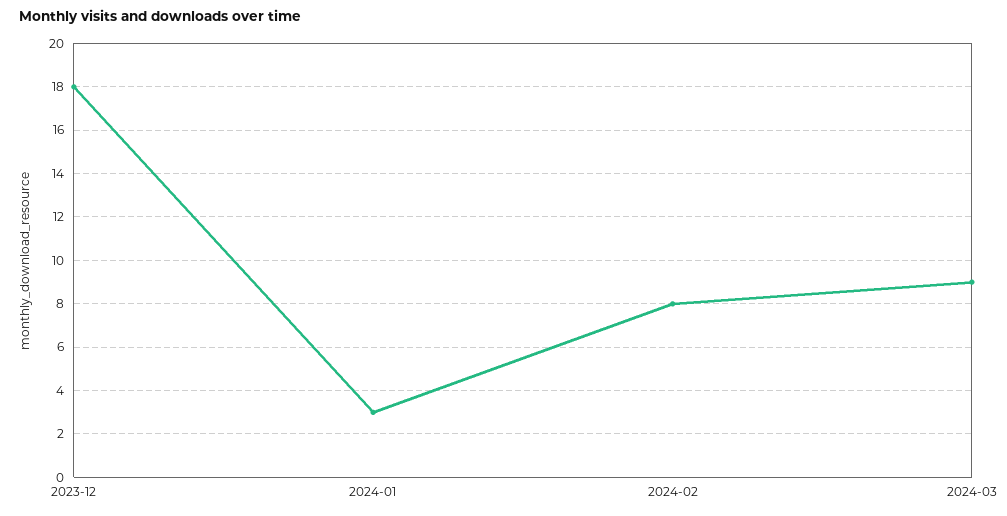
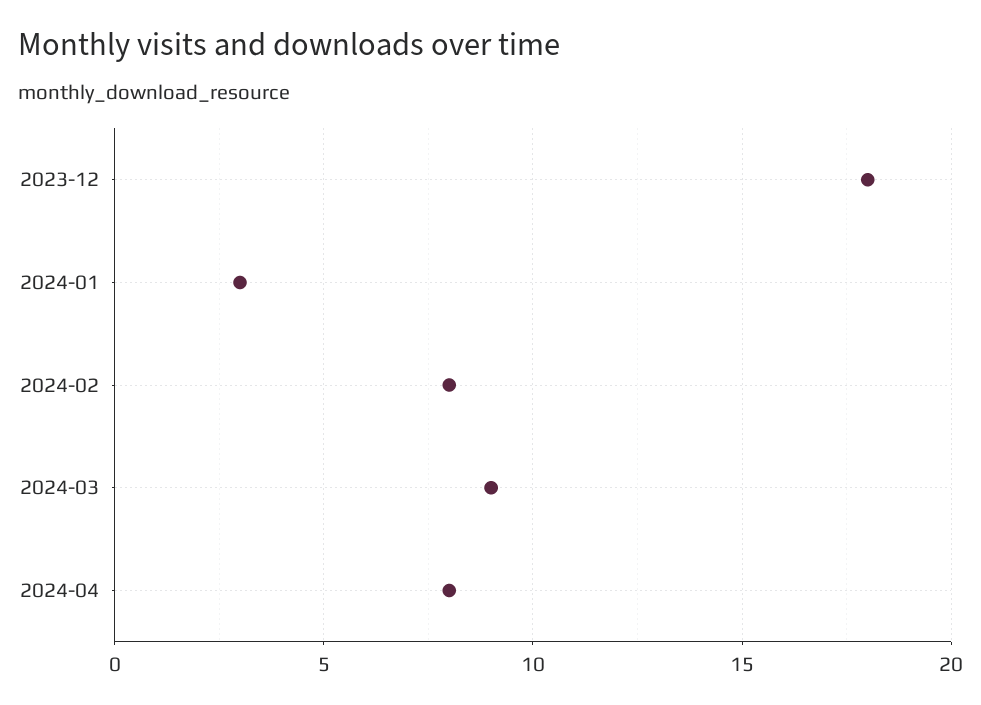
2024-04: none -> 8

